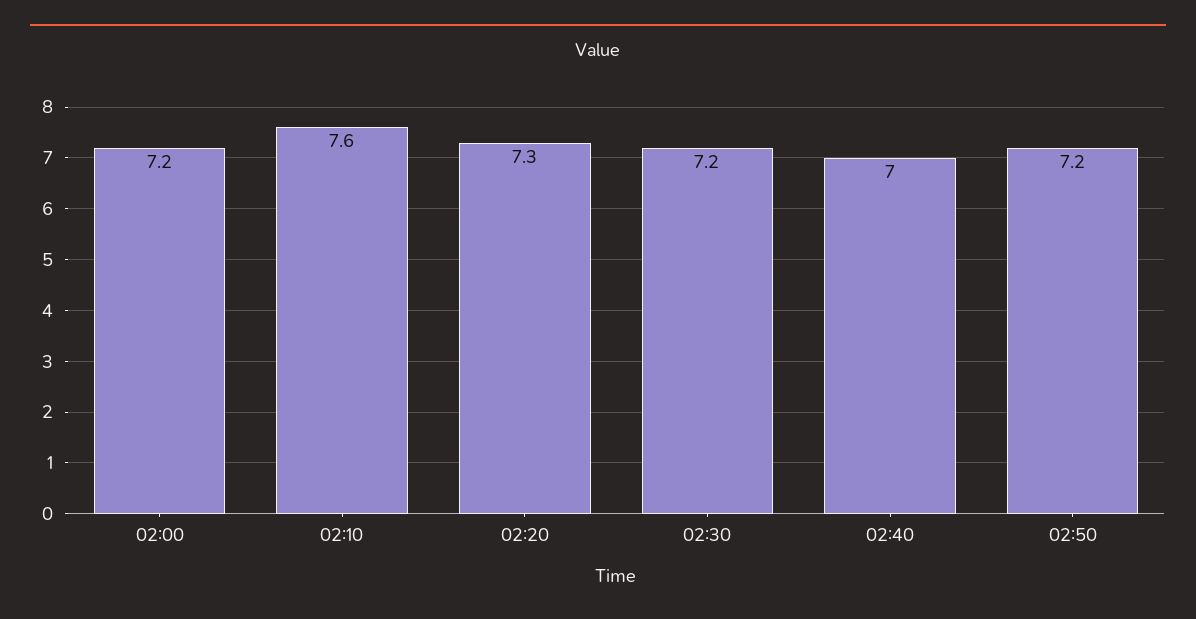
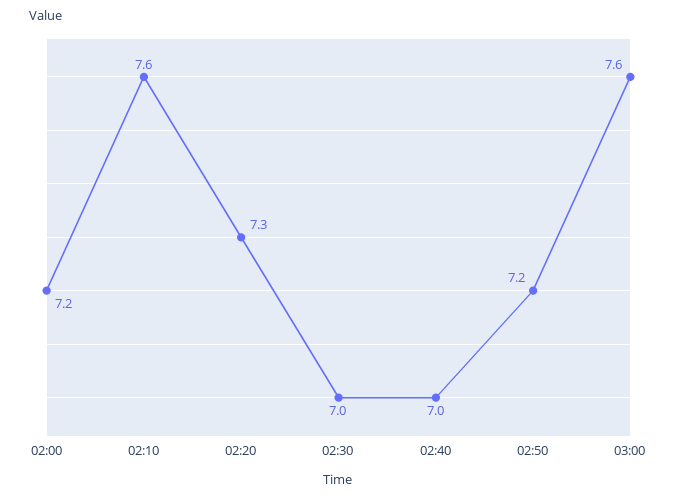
02:30: 7.2 -> 7
03:00: none -> 7.6

